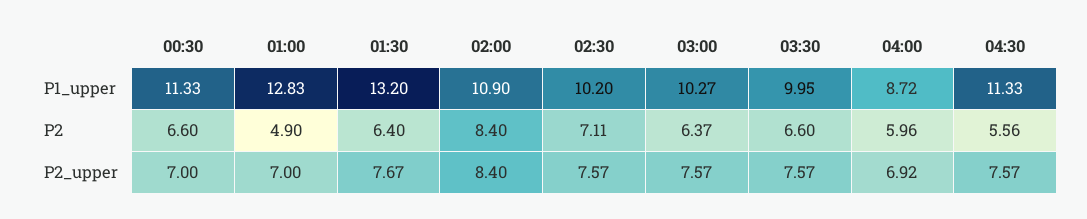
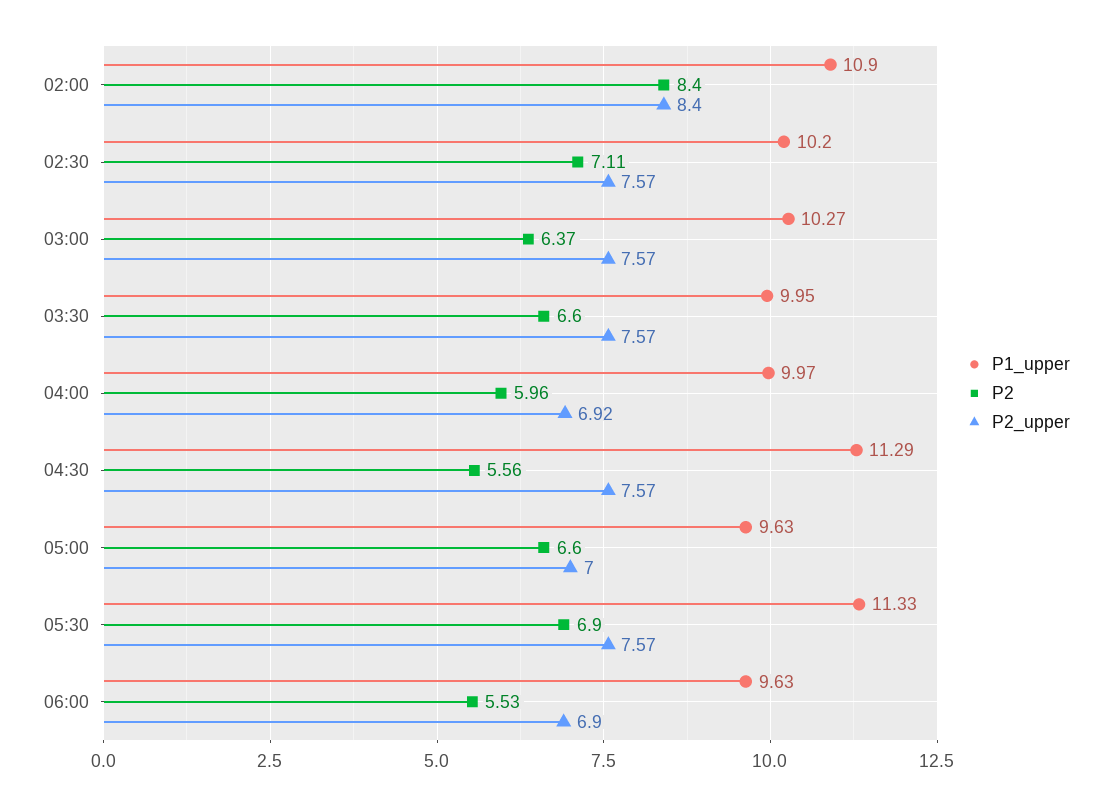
P1_upper, 00:30: 11.33 -> none
P1_upper, 01:00: 12.83 -> none
P1_upper, 01:30: 13.2 -> none
P1_upper, 04:00: 8.72 -> 9.97
P1_upper, 04:30: 11.33 -> 11.29
P2, 00:30: 6.6 -> none
P2, 01:00: 4.9 -> none
P2, 01:30: 6.4 -> none
P2_upper, 00:30: 7 -> none
P2_upper, 01:00: 7 -> none
P2_upper, 01:30: 7.67 -> none
P1_upper, 05:00: none -> 9.63
P2, 05:00: none -> 6.6
P2_upper, 05:00: none -> 7
P1_upper, 05:30: none -> 11.33
P2, 05:30: none -> 6.9
P2_upper, 05:30: none -> 7.57
P1_upper, 06:00: none -> 9.63
P2, 06:00: none -> 5.53
P2_upper, 06:00: none -> 6.9

